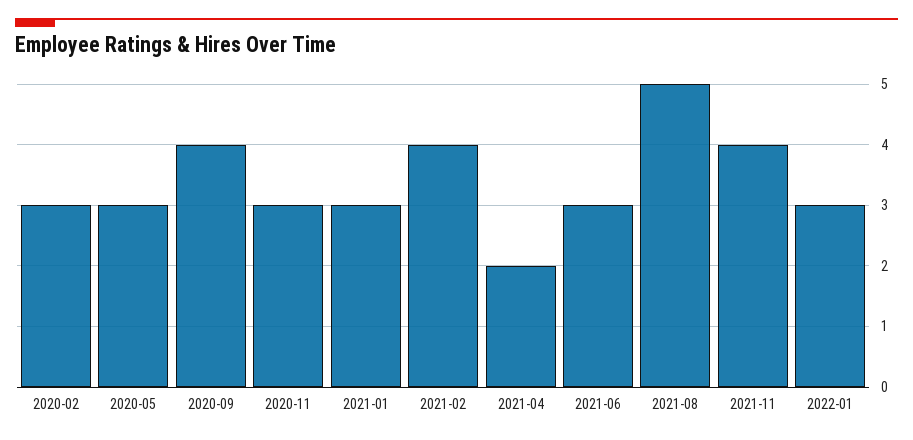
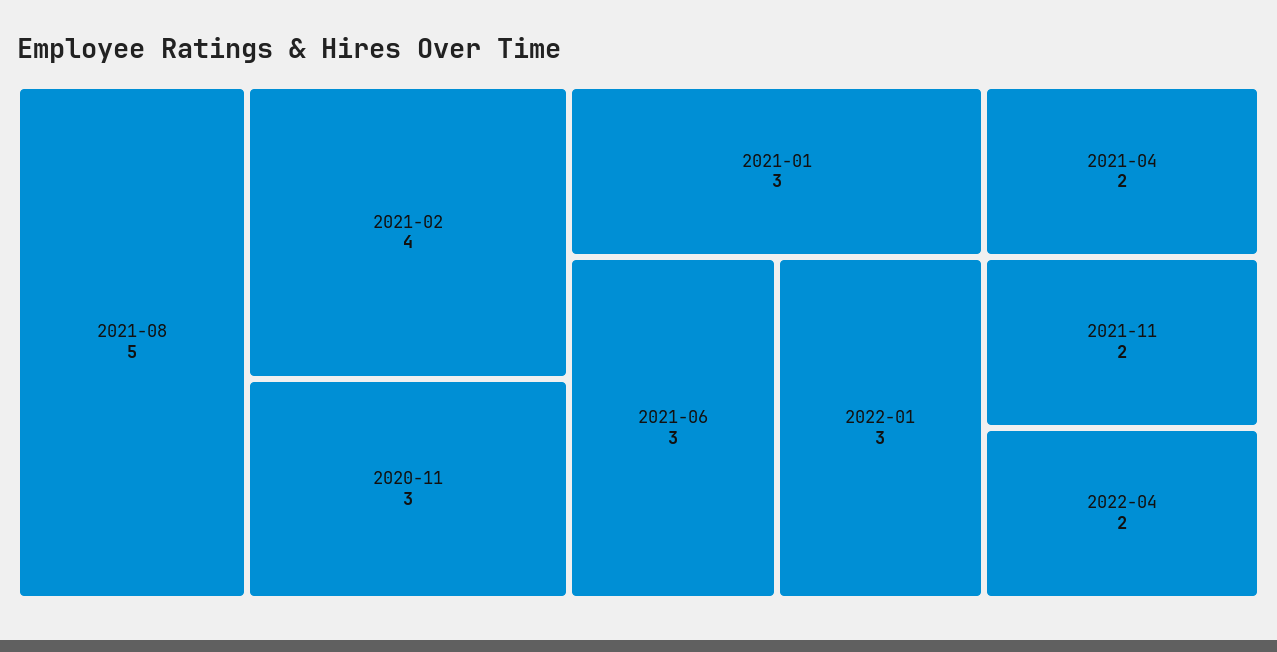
2020-02: 3 -> none
2020-05: 3 -> none
2020-09: 4 -> none
2021-11: 4 -> 2
2022-04: none -> 2

